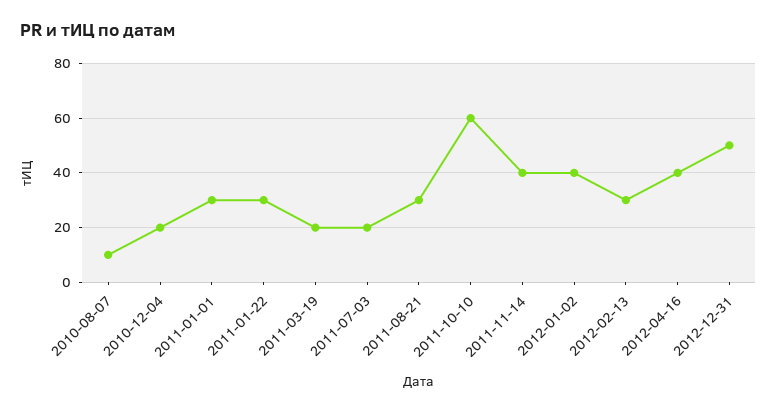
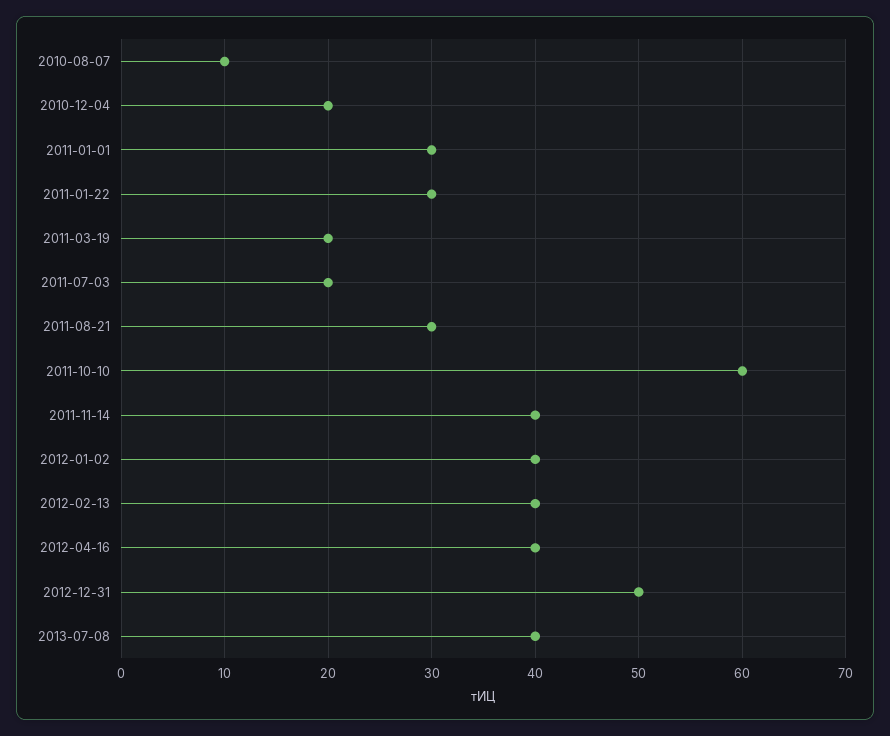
2012-02-13: 30 -> 40
2013-07-08: none -> 40

